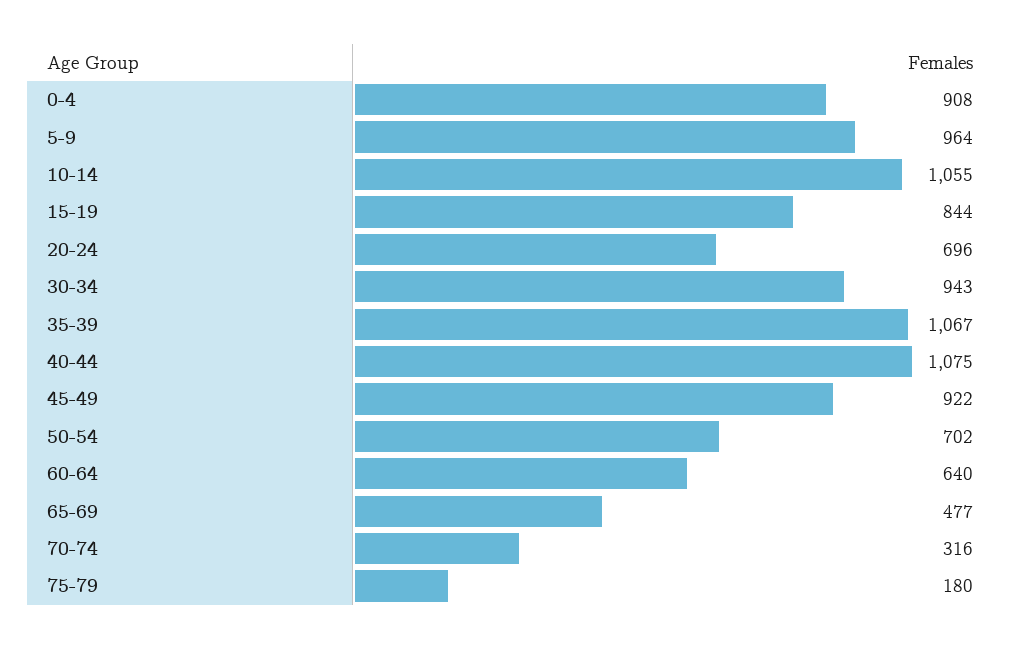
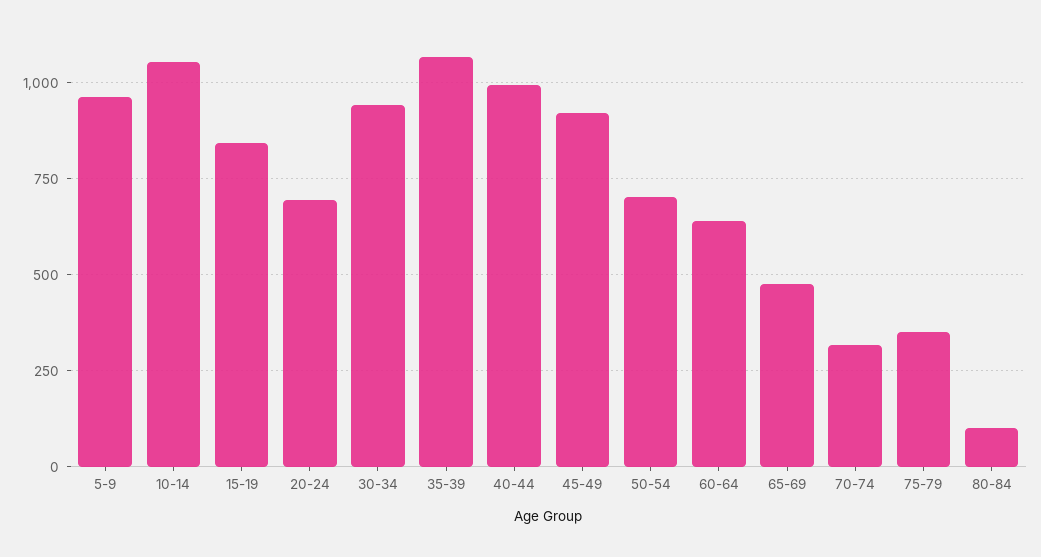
0-4: 908 -> none
40-44: 1075 -> 1000
75-79: 180 -> 350
80-84: none -> 100

